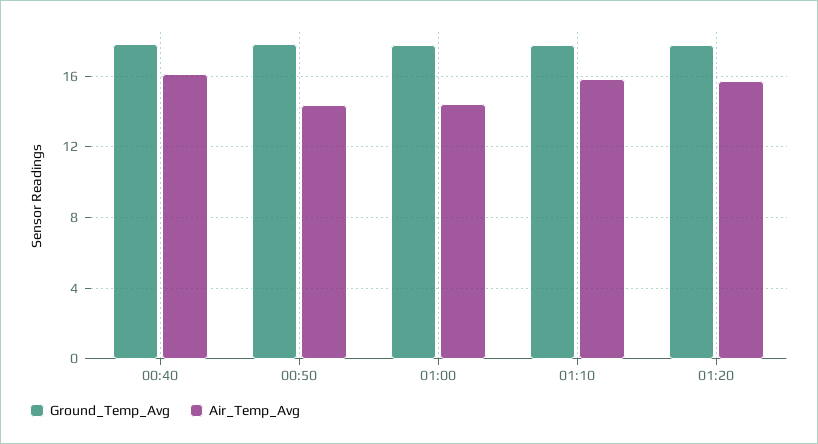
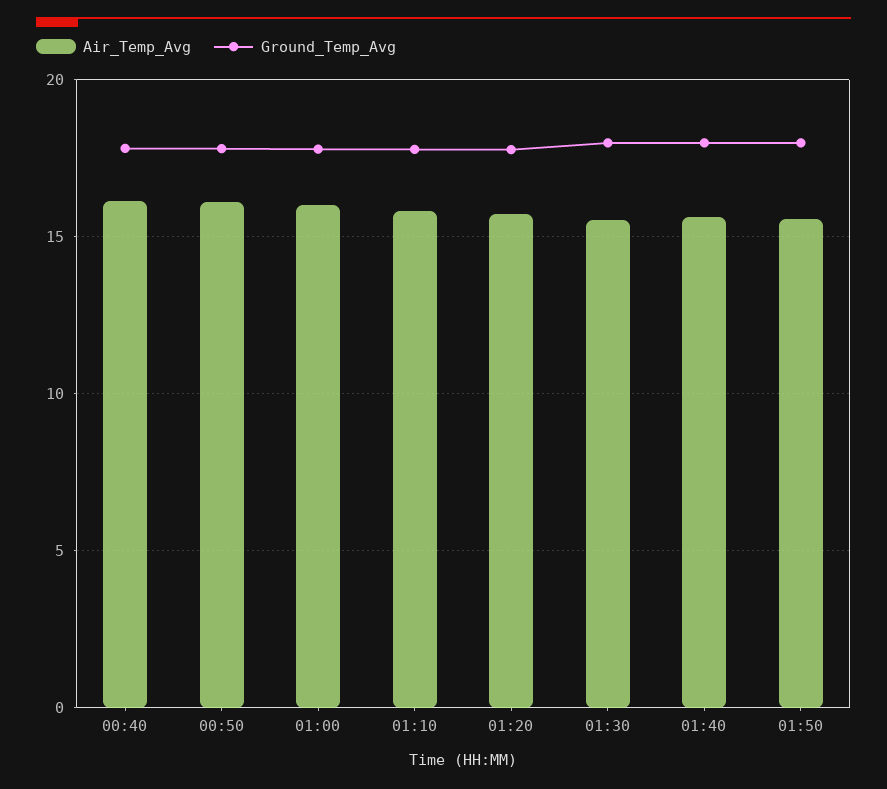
Air_Temp_Avg, 00:50: 14.5 -> 16
Air_Temp_Avg, 01:00: 14.5 -> 16
Air_Temp_Avg, 01:30: none -> 15.5
Ground_Temp_Avg, 01:30: none -> 18
Air_Temp_Avg, 01:40: none -> 15.5
Ground_Temp_Avg, 01:40: none -> 18
Air_Temp_Avg, 01:50: none -> 15.5
Ground_Temp_Avg, 01:50: none -> 18

